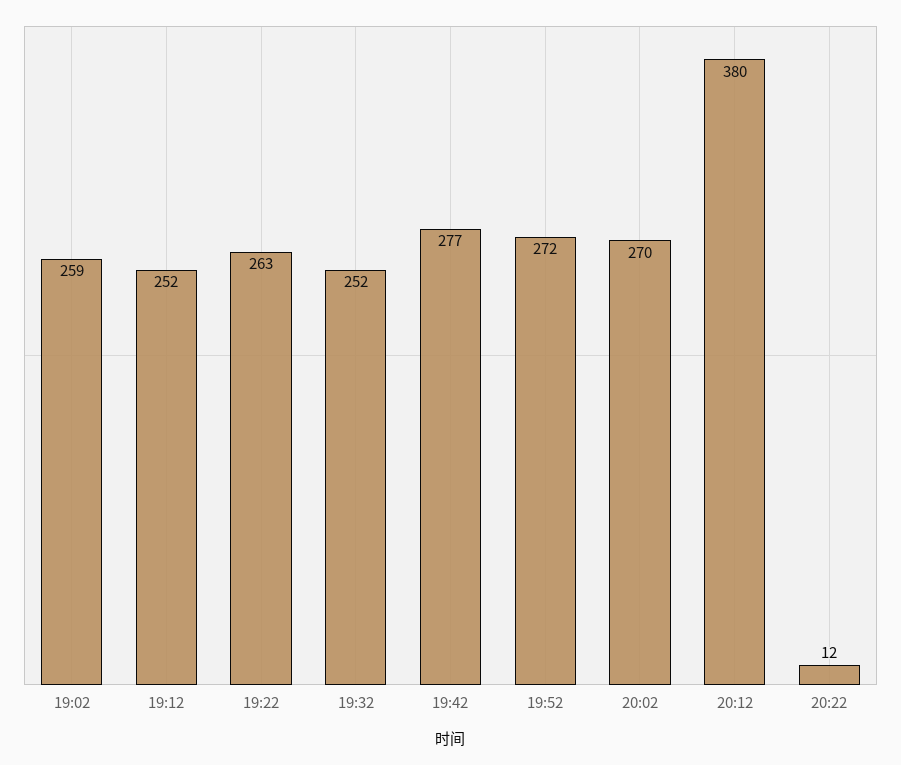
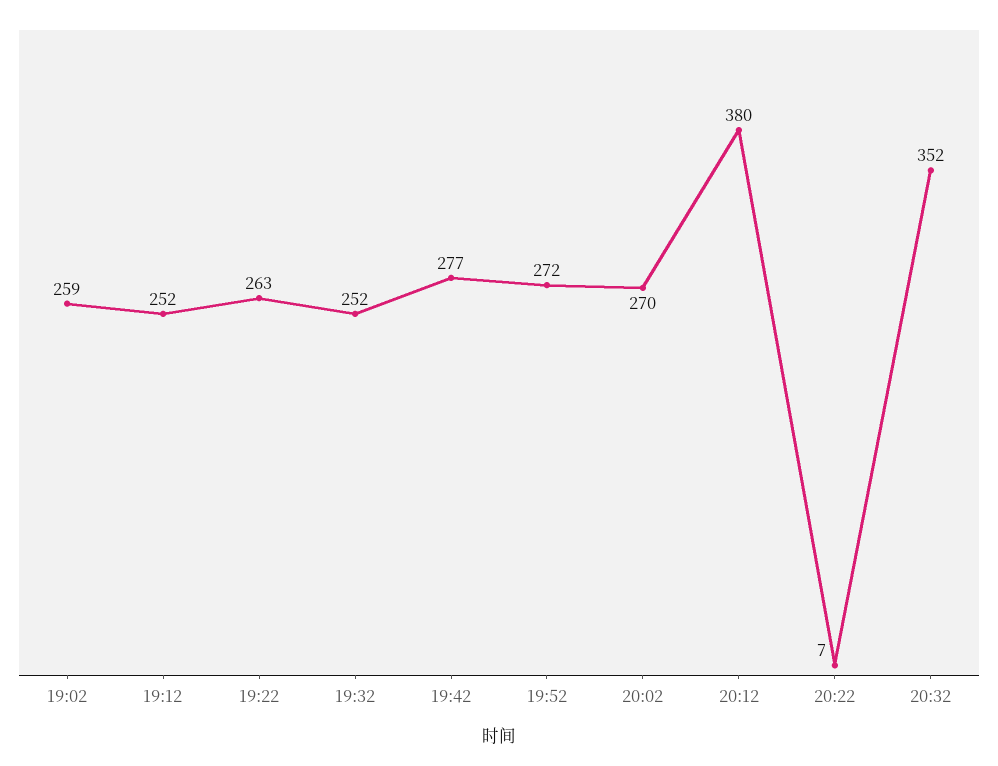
20:22: 12 -> 7
20:32: none -> 352

